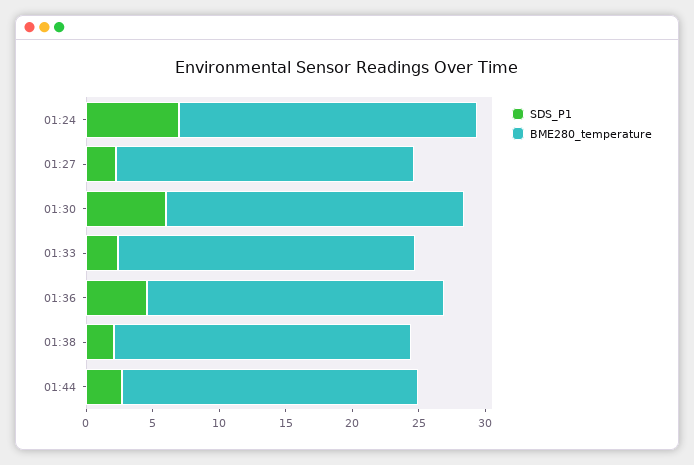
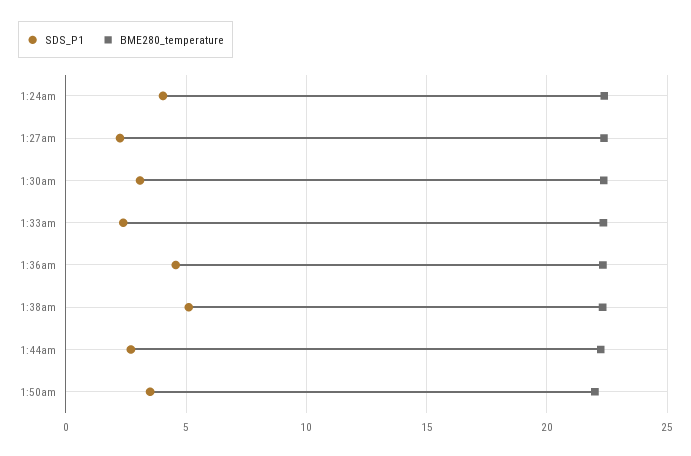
SDS_P1, 01:24: 7 -> 4
SDS_P1, 01:30: 6 -> 3
SDS_P1, 01:38: 2 -> 5
SDS_P1, 1:50am: none -> 3.5
BME280_temperature, 1:50am: none -> 22

